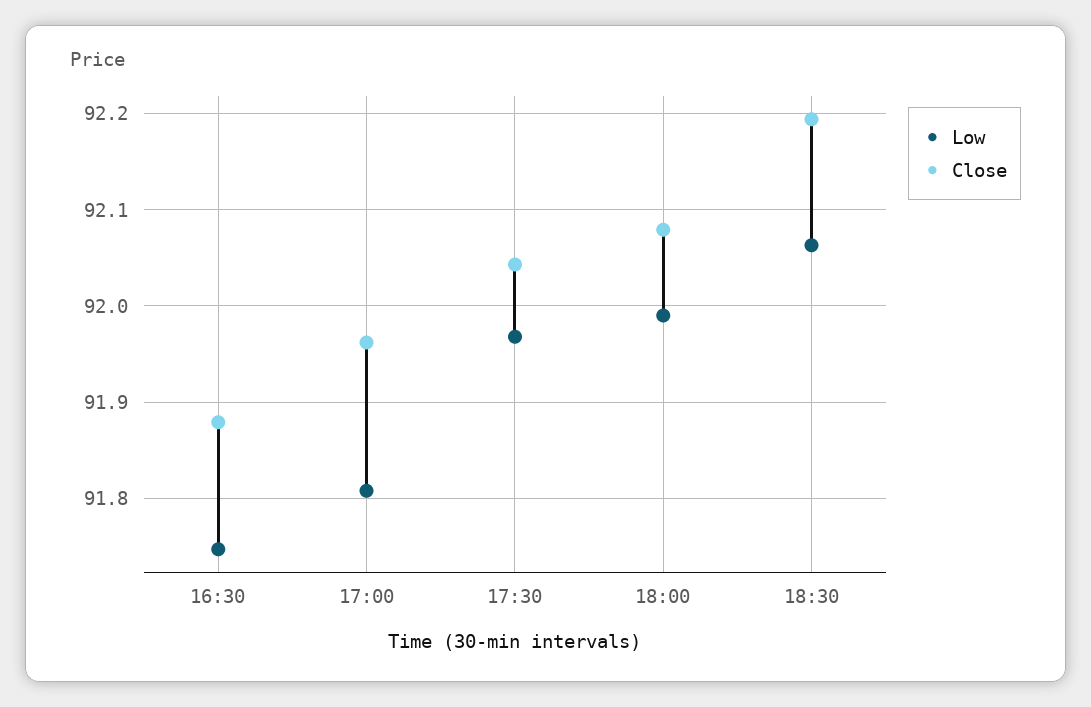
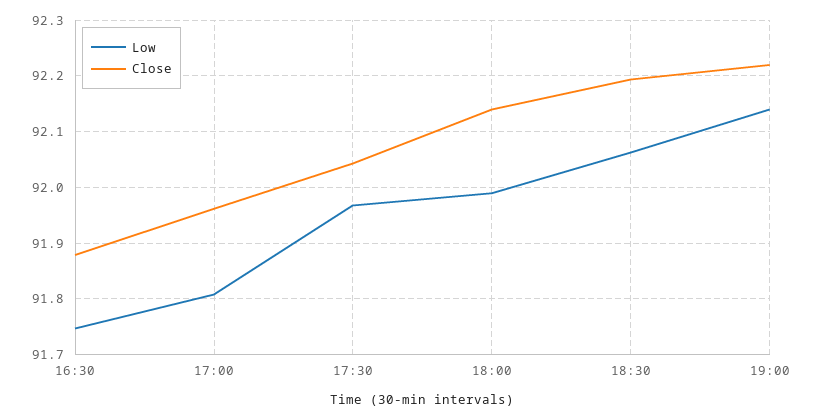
Close, 18:00: 92.08 -> 92.14
Low, 19:00: none -> 92.14
Close, 19:00: none -> 92.22

